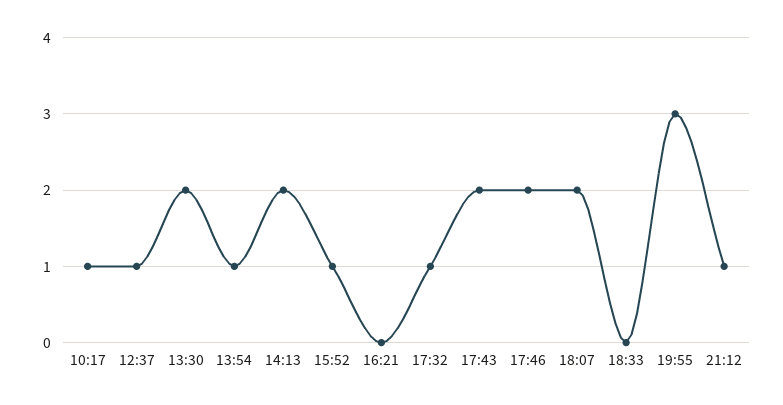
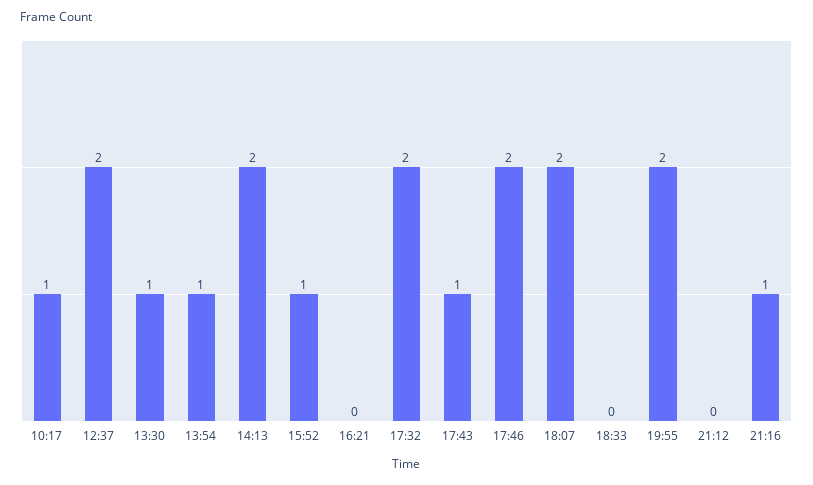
12:37: 1 -> 2
13:30: 2 -> 1
17:32: 1 -> 2
17:43: 2 -> 1
19:55: 3 -> 2
21:12: 1 -> 0
21:16: none -> 1

